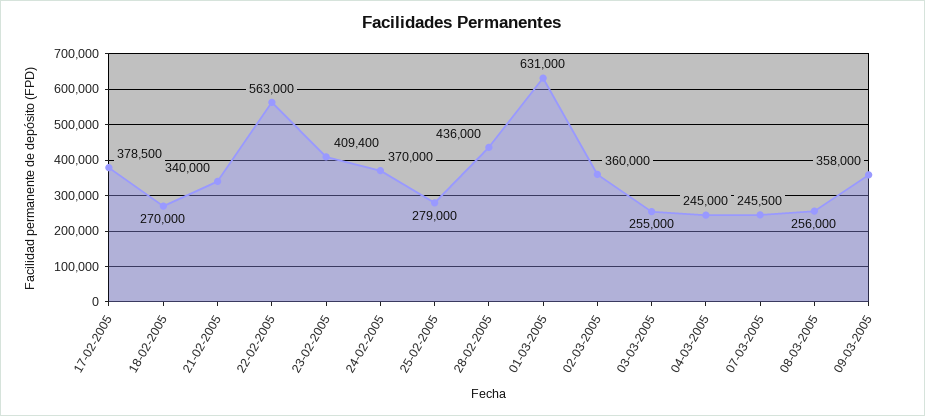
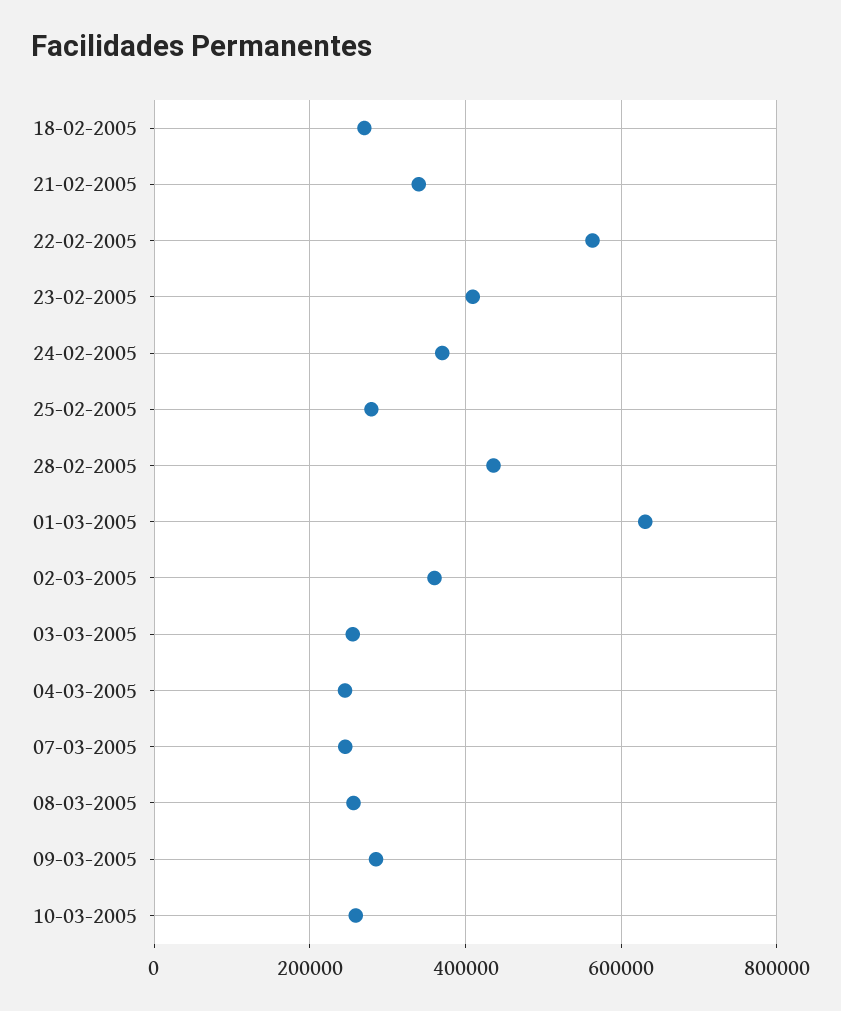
17-02-2005: 378500 -> none
09-03-2005: 358000 -> 280000
10-03-2005: none -> 260000

